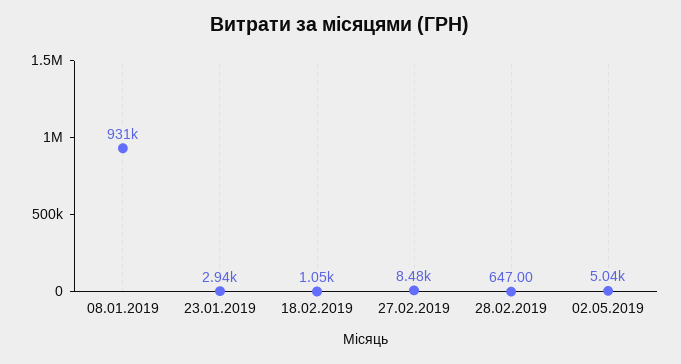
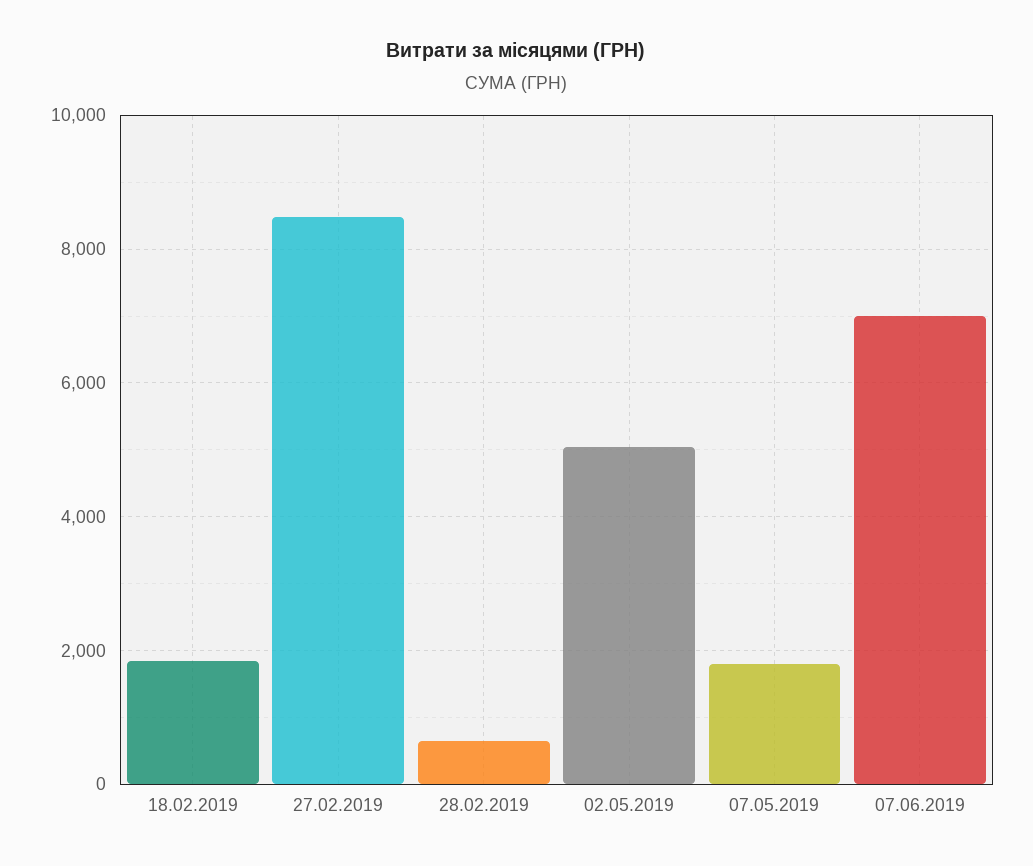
08.01.2019: 931000 -> none
23.01.2019: 2940 -> none
18.02.2019: 1050 -> 1800
07.05.2019: none -> 1800
07.06.2019: none -> 7000

